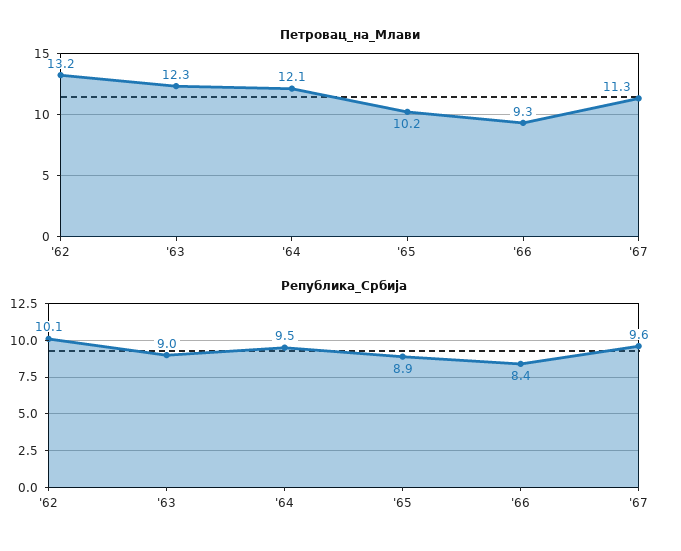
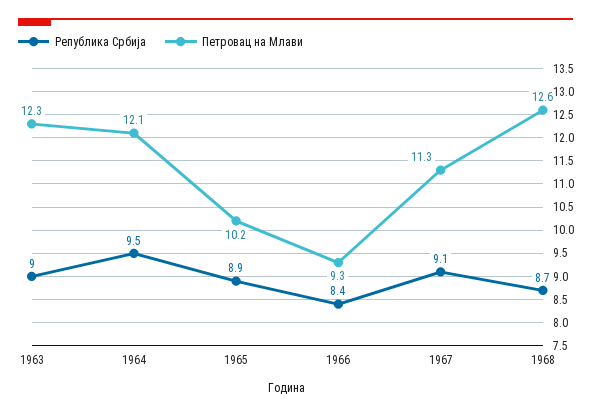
Петровац_на_Млави, '62: 13.2 -> none
Република_Србија, '62: 10.1 -> none
Република_Србија, '67: 9.6 -> 9.1
Република_Србија, 1968: none -> 8.7
Петровац_на_Млави, 1968: none -> 12.6

